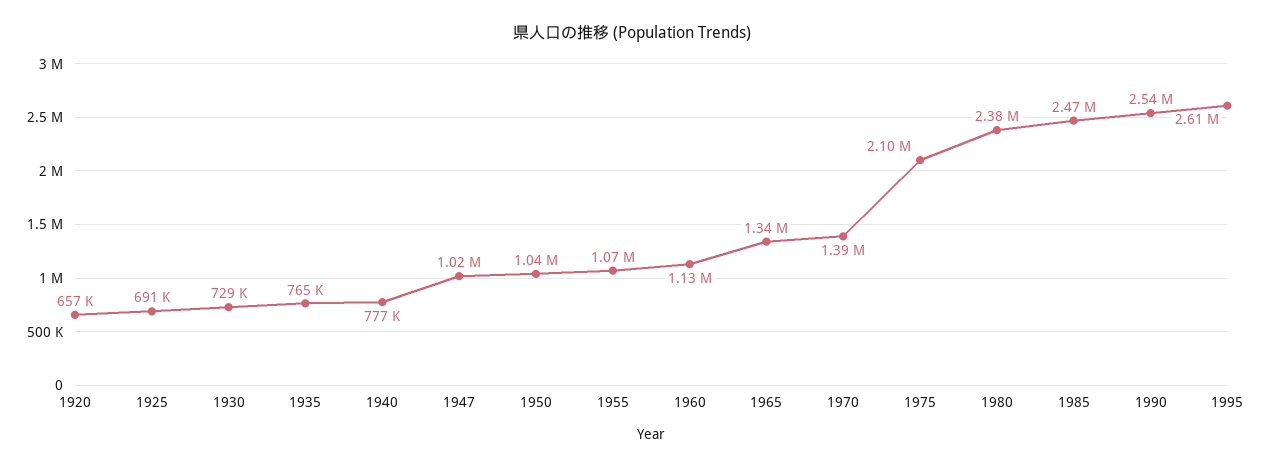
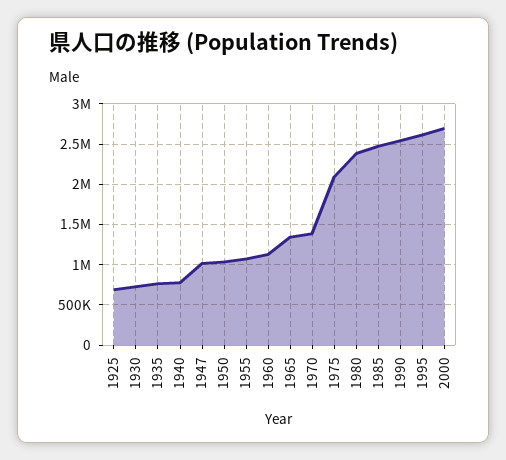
1920: 657000 -> none
2000: none -> 2700000

